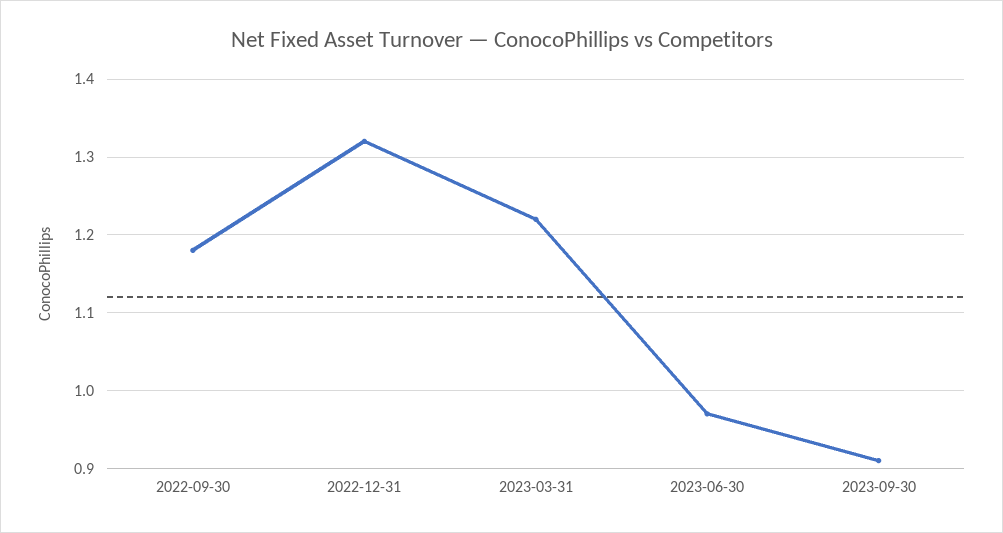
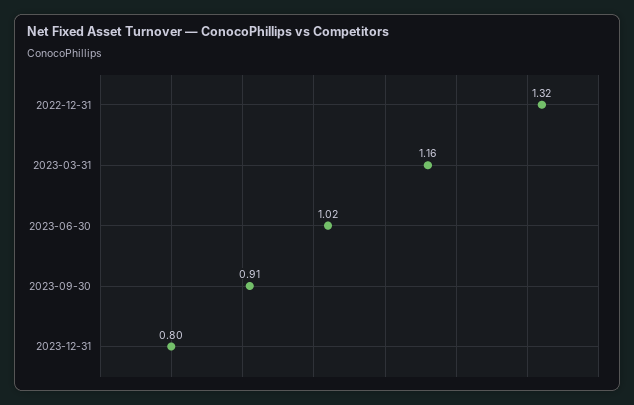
2022-09-30: 1.18 -> none
2023-03-31: 1.22 -> 1.16
2023-06-30: 0.97 -> 1.02
2023-12-31: none -> 0.8

